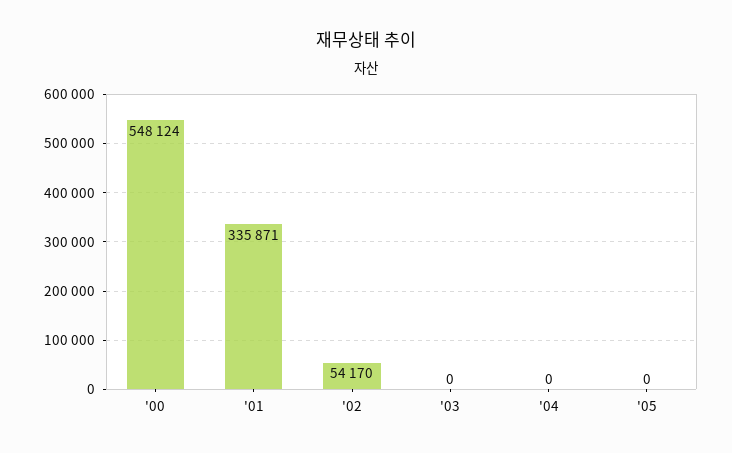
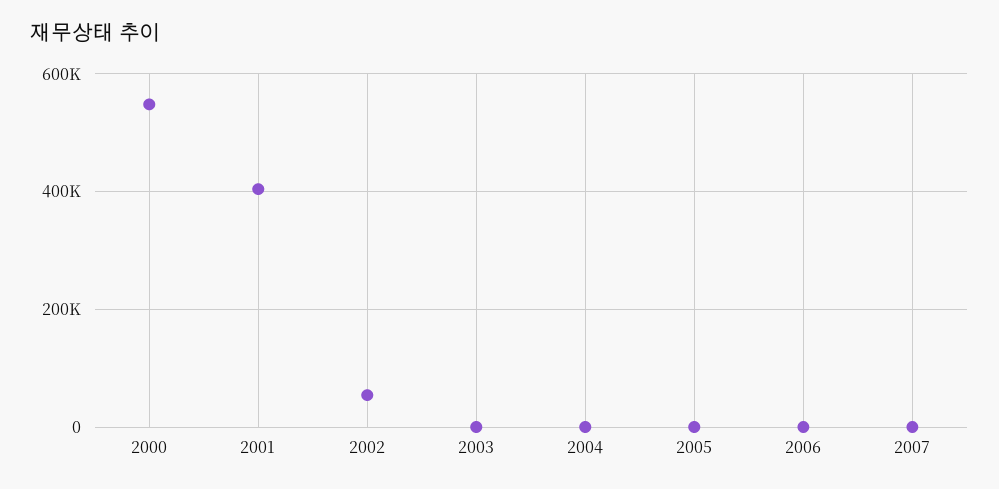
'01: 335871 -> 400000
2006: none -> 0
2007: none -> 0

